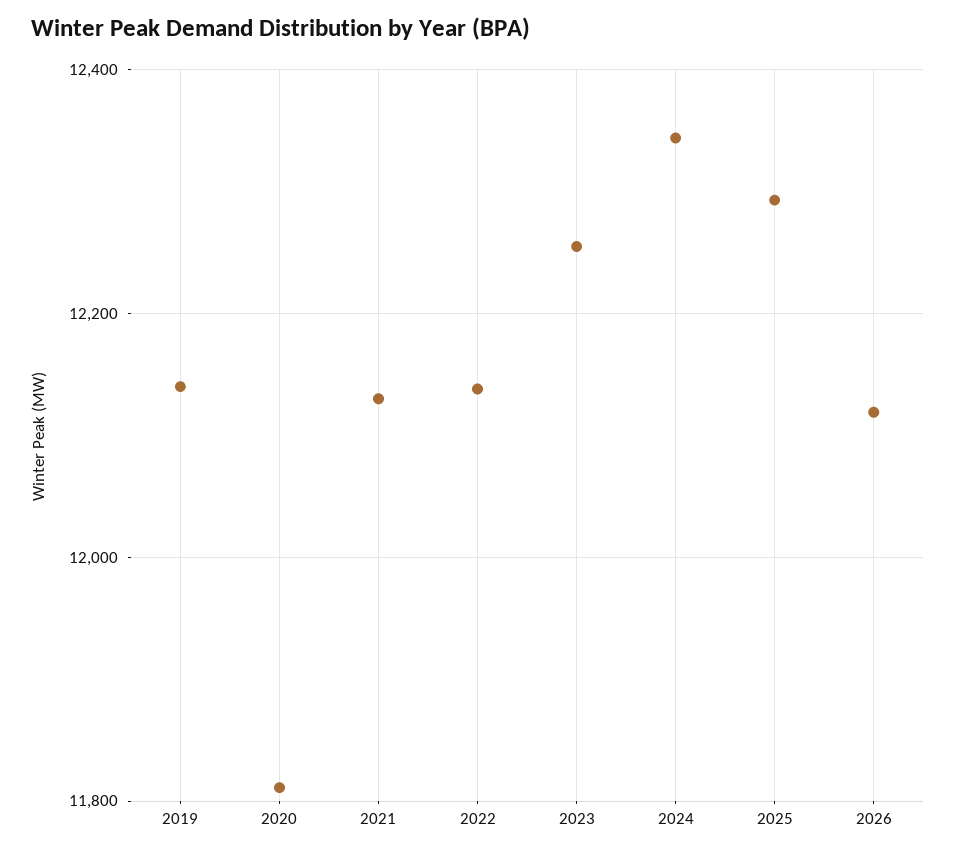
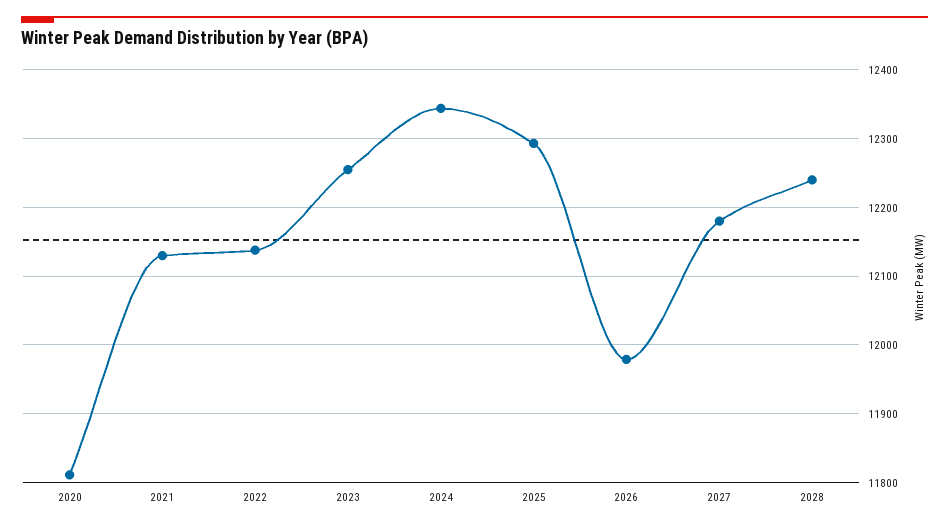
2019: 12140 -> none
2026: 12120 -> 11980
2027: none -> 12180
2028: none -> 12240

